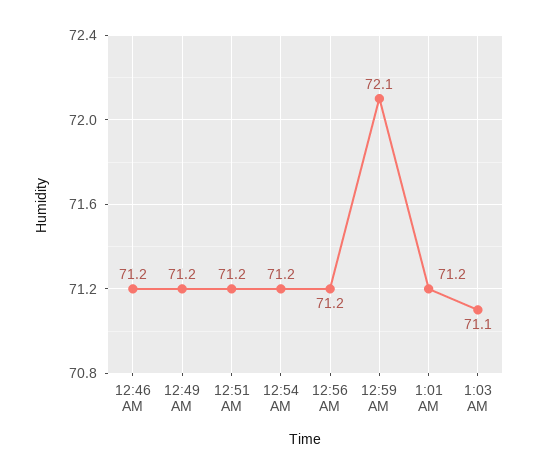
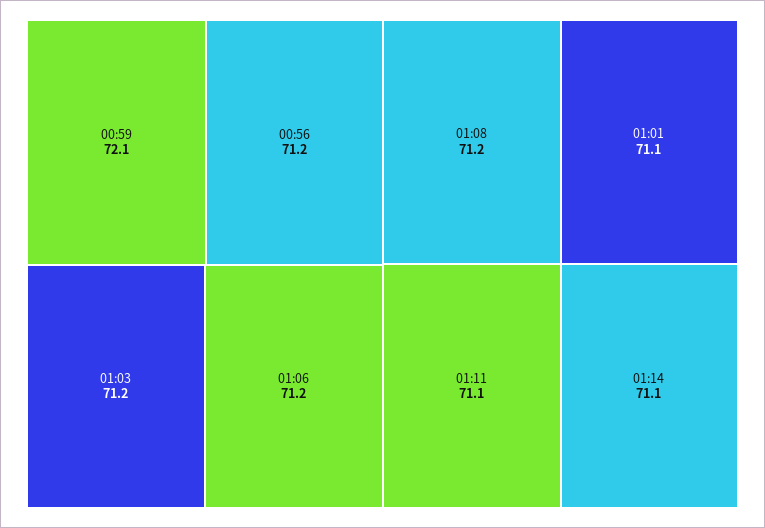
12:46 AM: 71.2 -> none
12:49 AM: 71.2 -> none
12:51 AM: 71.2 -> none
12:54 AM: 71.2 -> none
1:01 AM: 71.2 -> 71.1
1:03 AM: 71.1 -> 71.2
01:06: none -> 71.2
01:08: none -> 71.2
01:11: none -> 71.1
01:14: none -> 71.1

